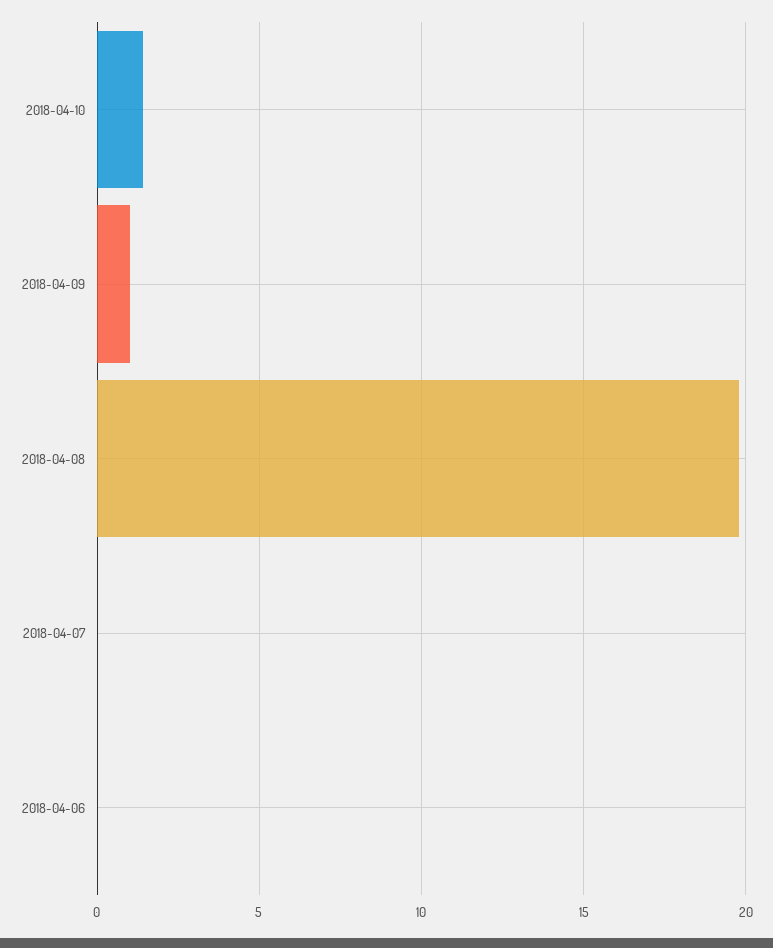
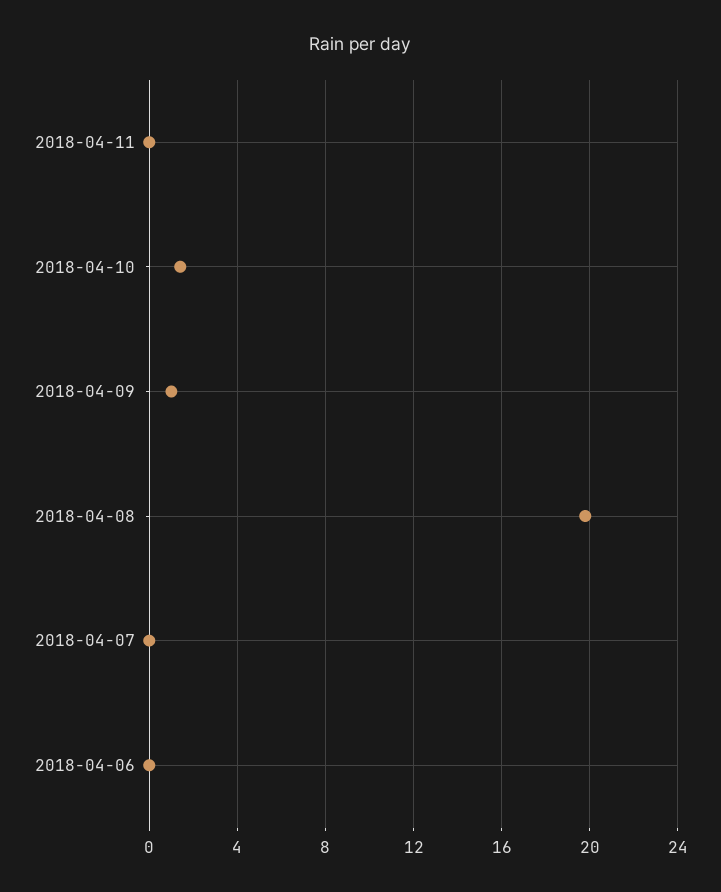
2018-04-11: none -> 0

